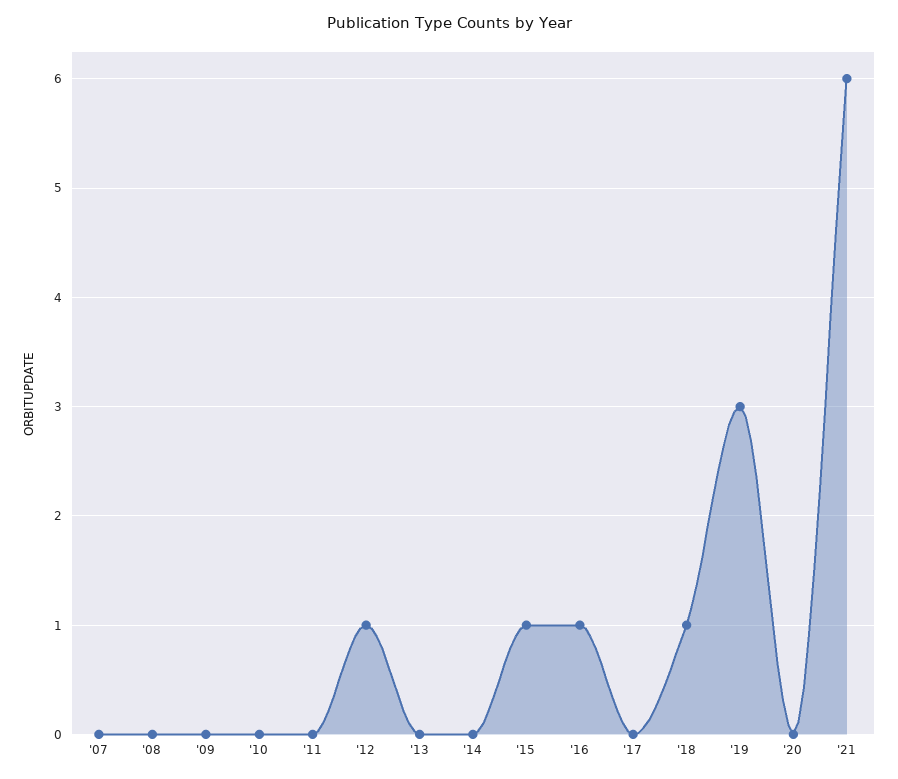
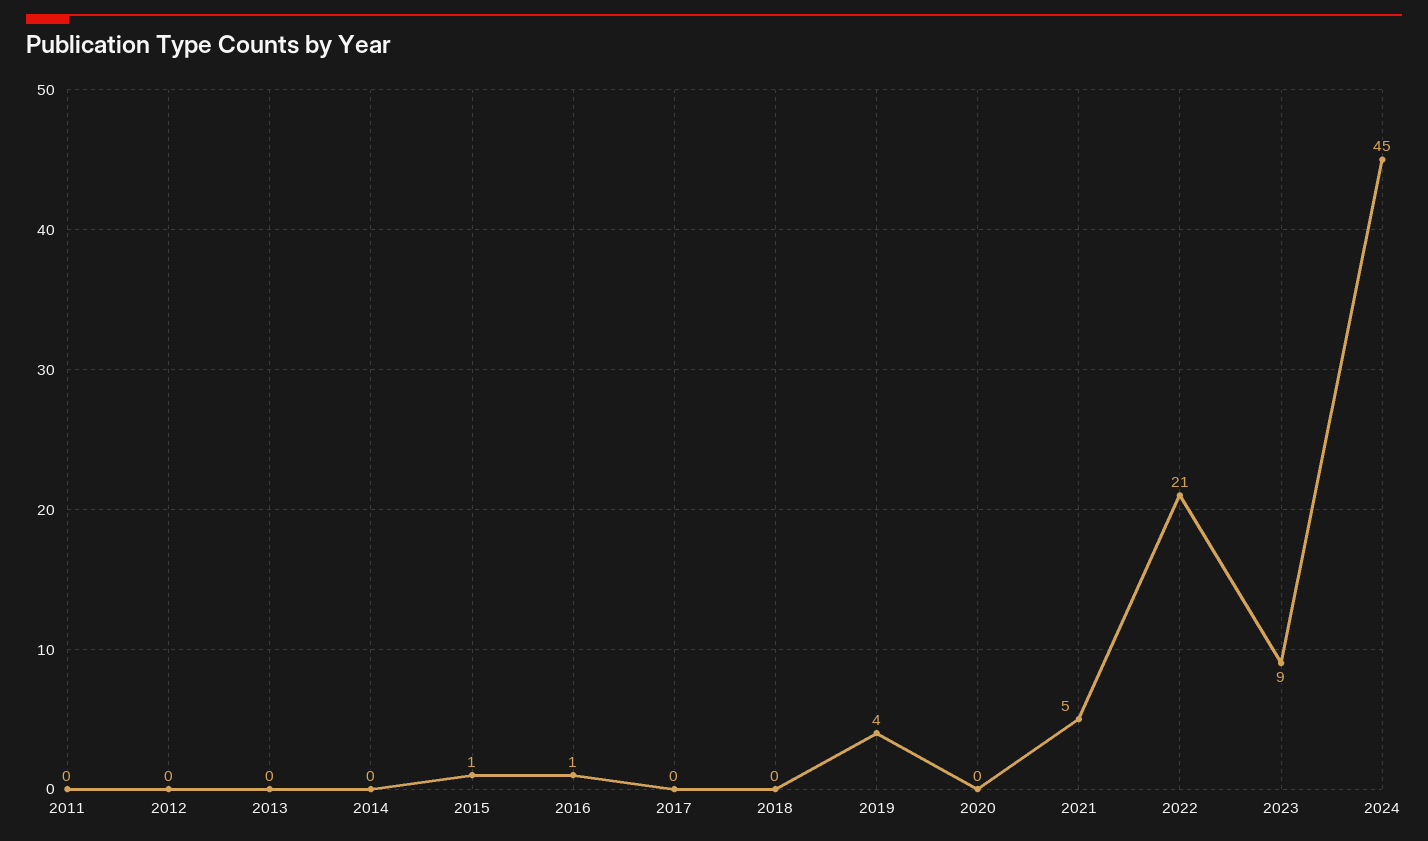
'07: 0 -> none
'08: 0 -> none
'09: 0 -> none
'10: 0 -> none
'12: 1 -> 0
'18: 1 -> 0
'19: 3 -> 4
'21: 6 -> 5
2022: none -> 21
2023: none -> 9
2024: none -> 45

